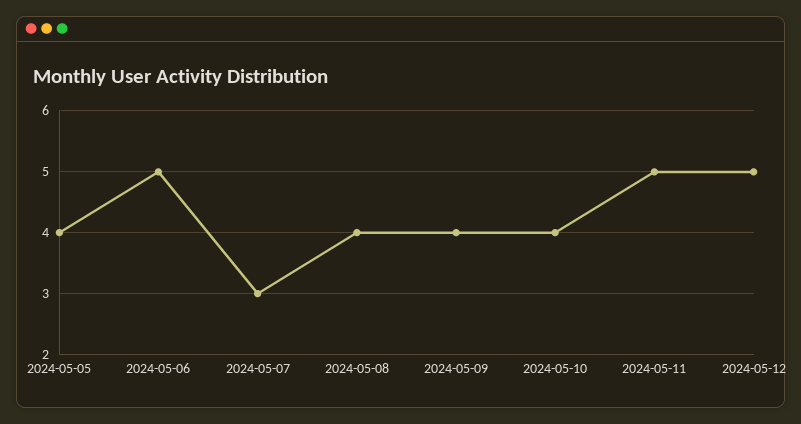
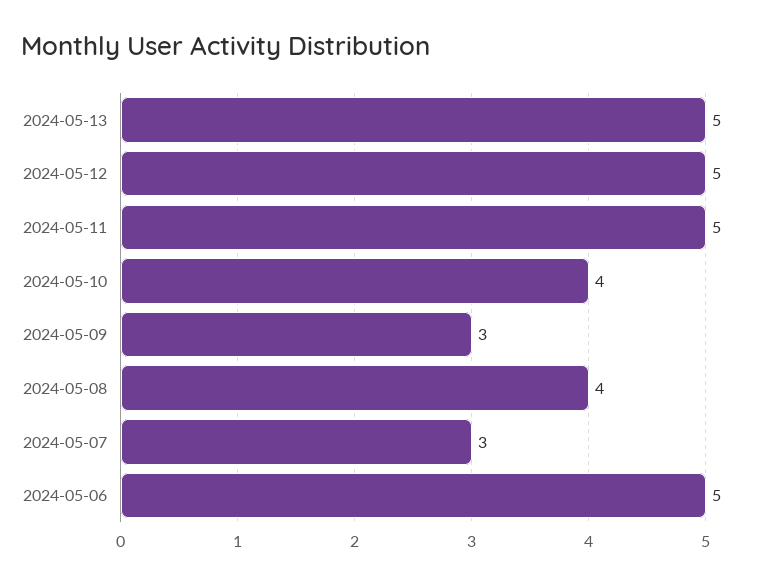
2024-05-05: 4 -> none
2024-05-09: 4 -> 3
2024-05-13: none -> 5

